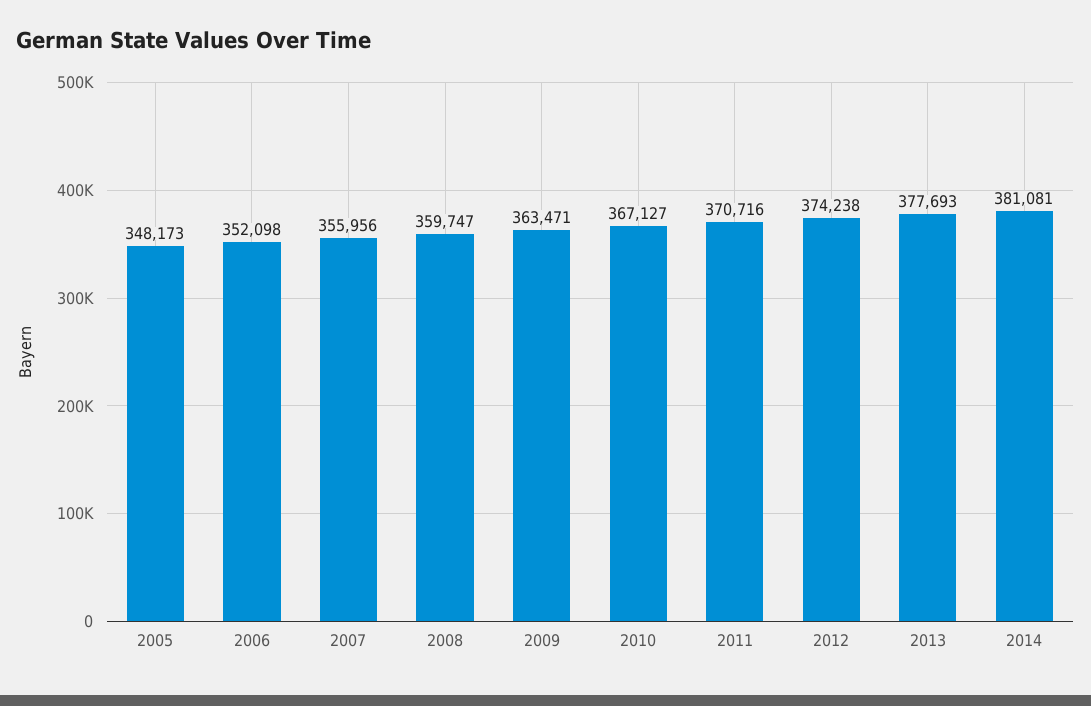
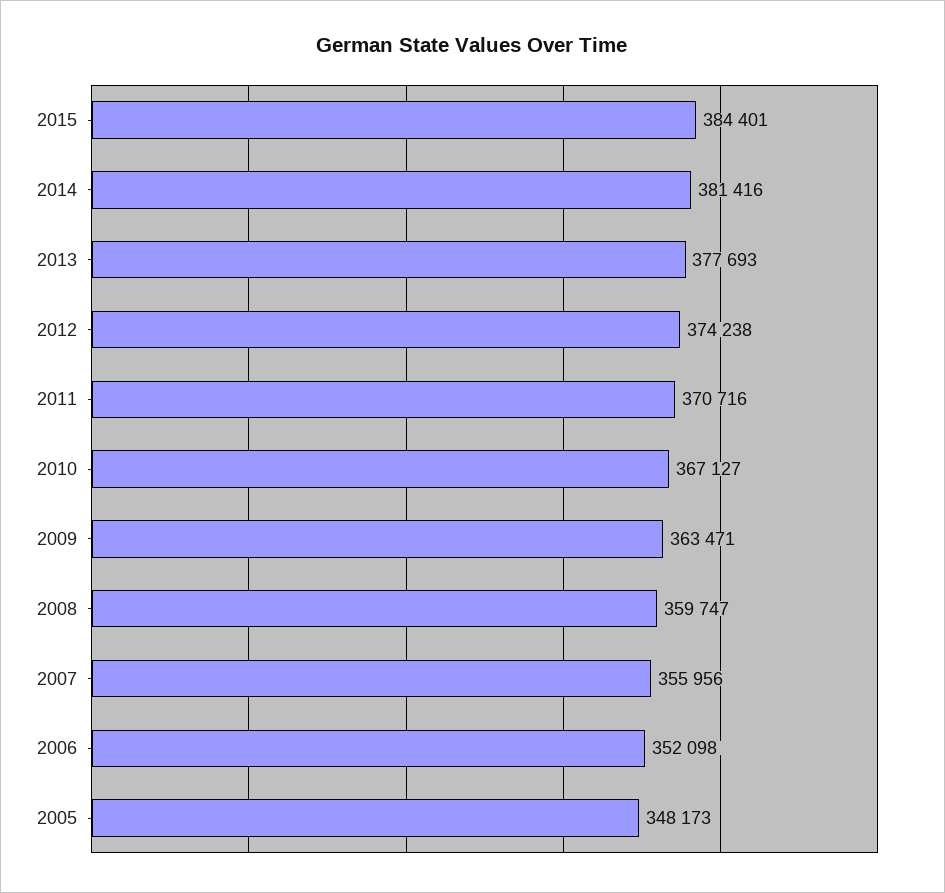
2014: 381081 -> 381416
2015: none -> 384401

